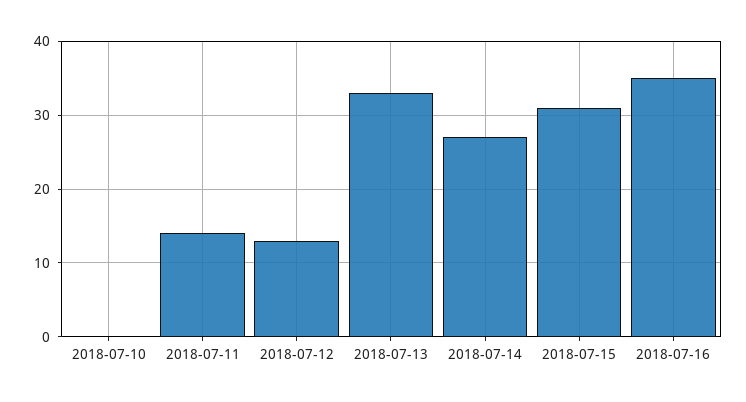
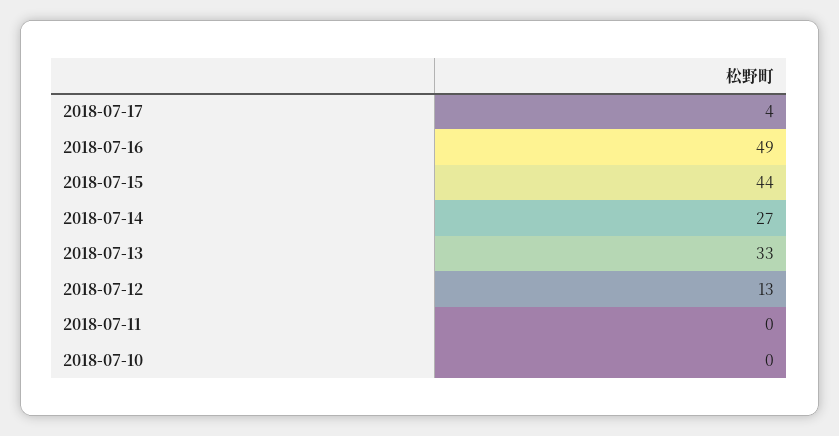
2018-07-11: 14 -> 0
2018-07-15: 31 -> 44
2018-07-16: 35 -> 49
2018-07-17: none -> 4

